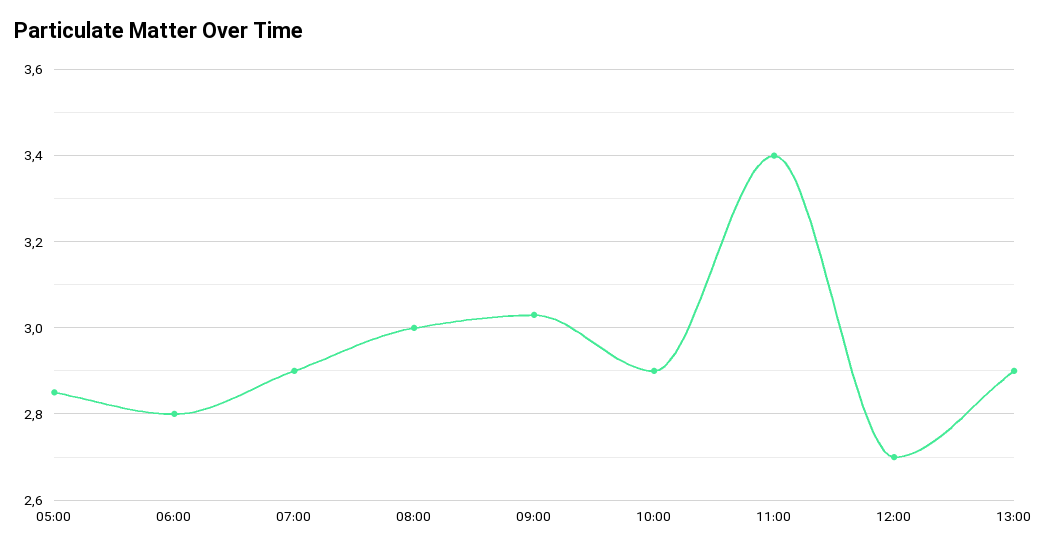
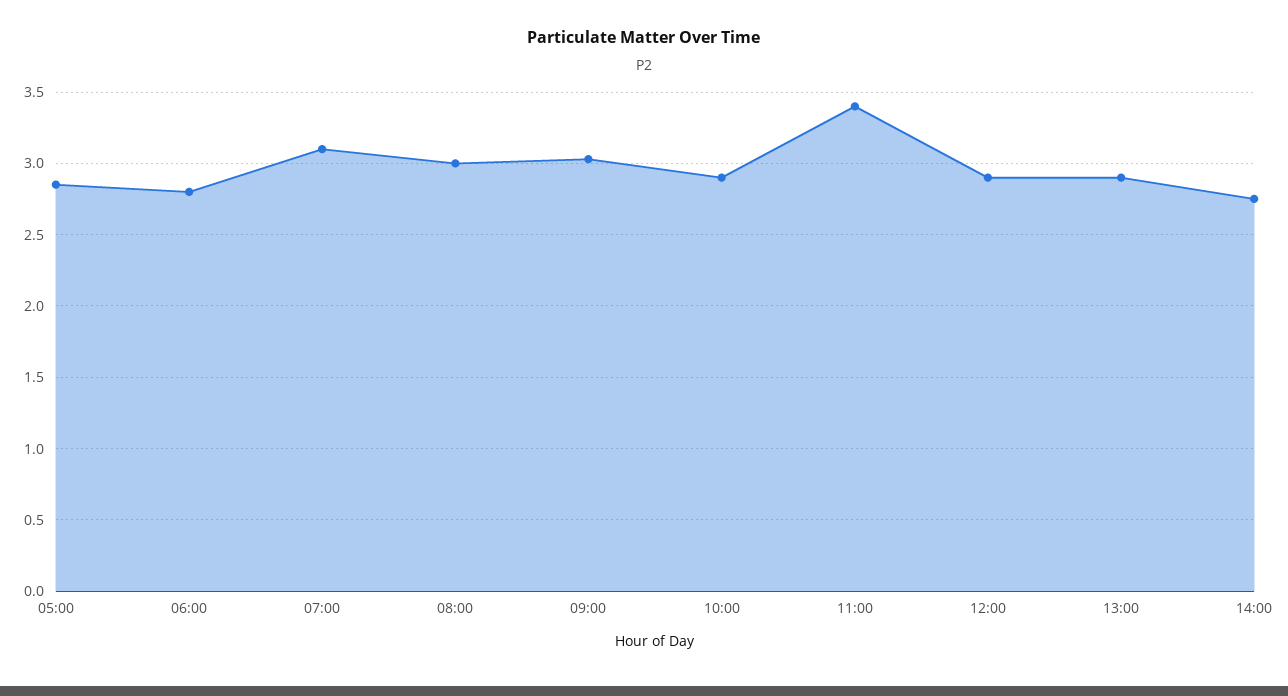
07:00: 2.9 -> 3.1
12:00: 2.7 -> 2.9
14:00: none -> 2.75

